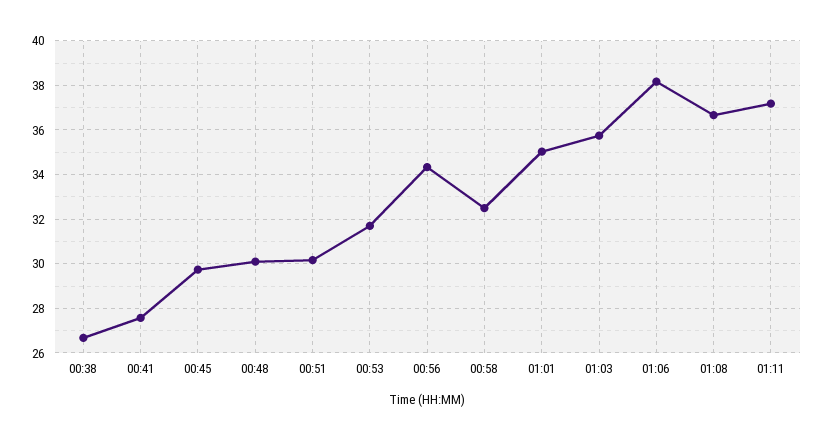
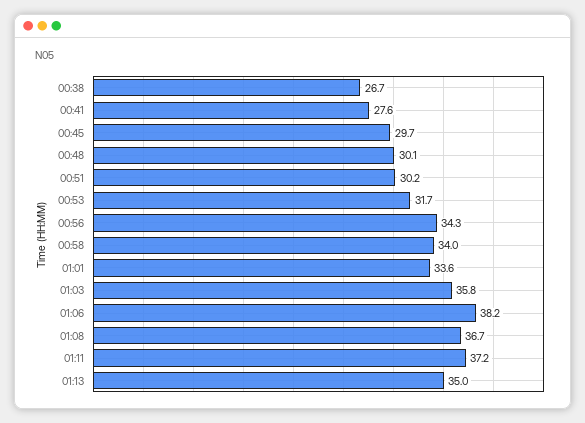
00:58: 32.5 -> 34
01:01: 35 -> 33.6
01:13: none -> 35

